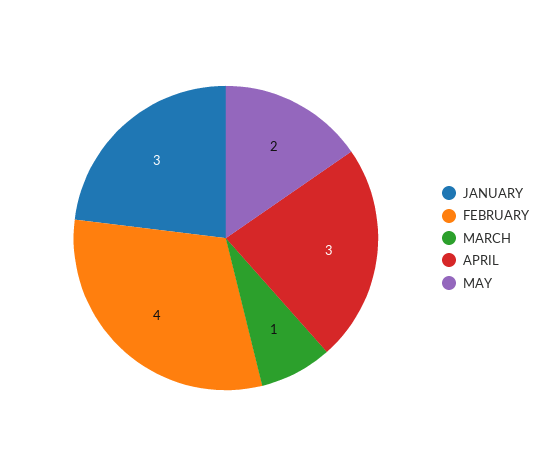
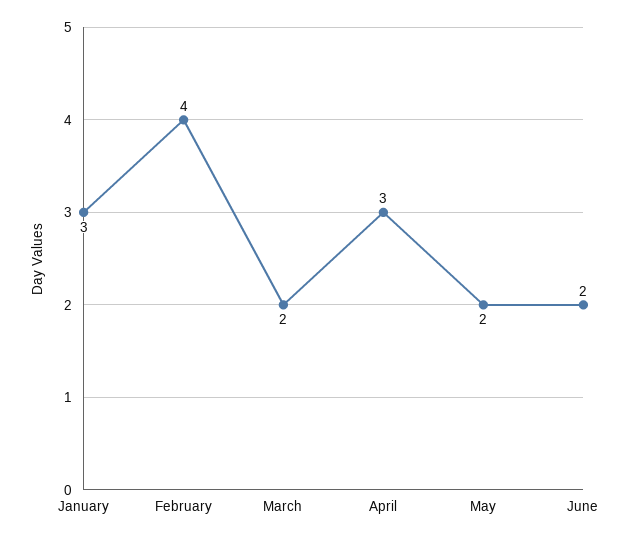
MARCH: 1 -> 2
June: none -> 2

